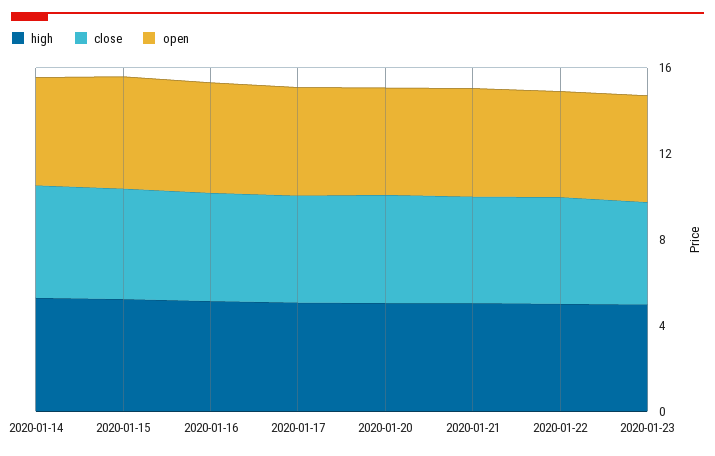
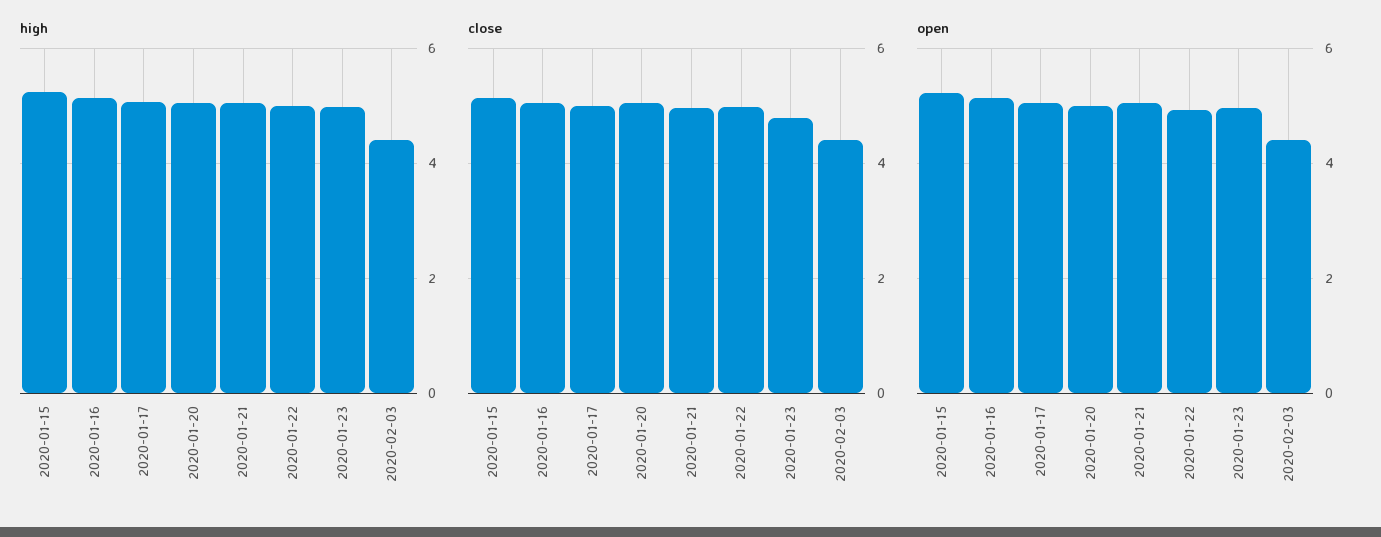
high, 2020-01-14: 5 -> none
close, 2020-01-14: 5 -> none
open, 2020-01-14: 5 -> none
high, 2020-02-03: none -> 4.4
close, 2020-02-03: none -> 4.4
open, 2020-02-03: none -> 4.4

